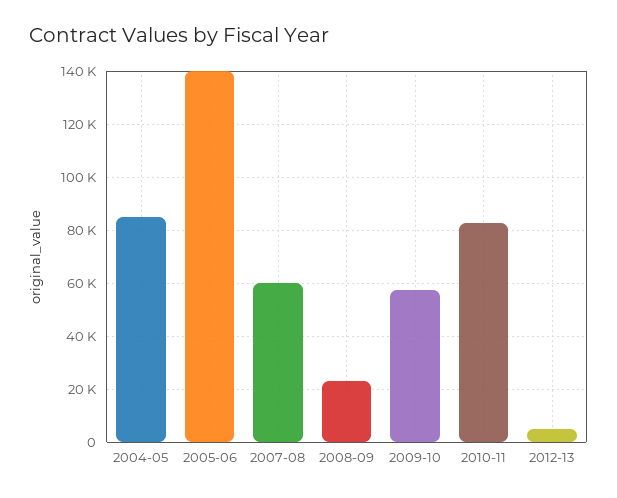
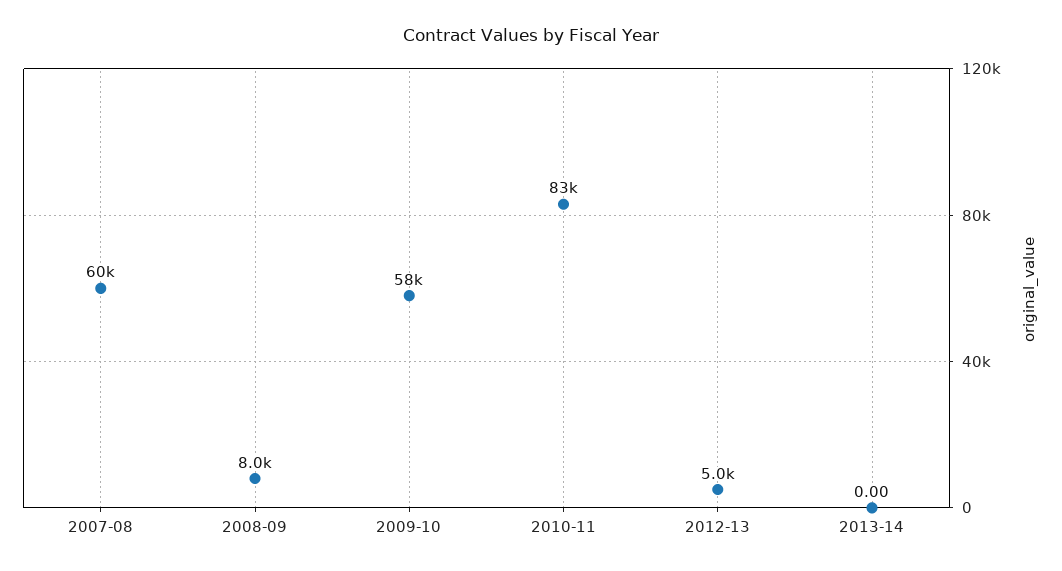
2004-05: 85000 -> none
2005-06: 140000 -> none
2008-09: 22500 -> 8000
2013-14: none -> 0

